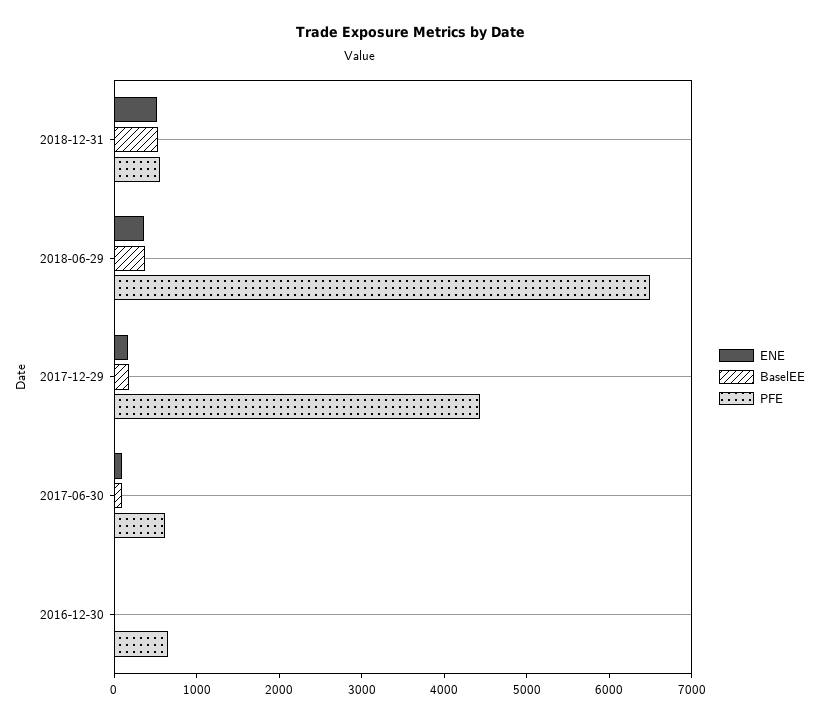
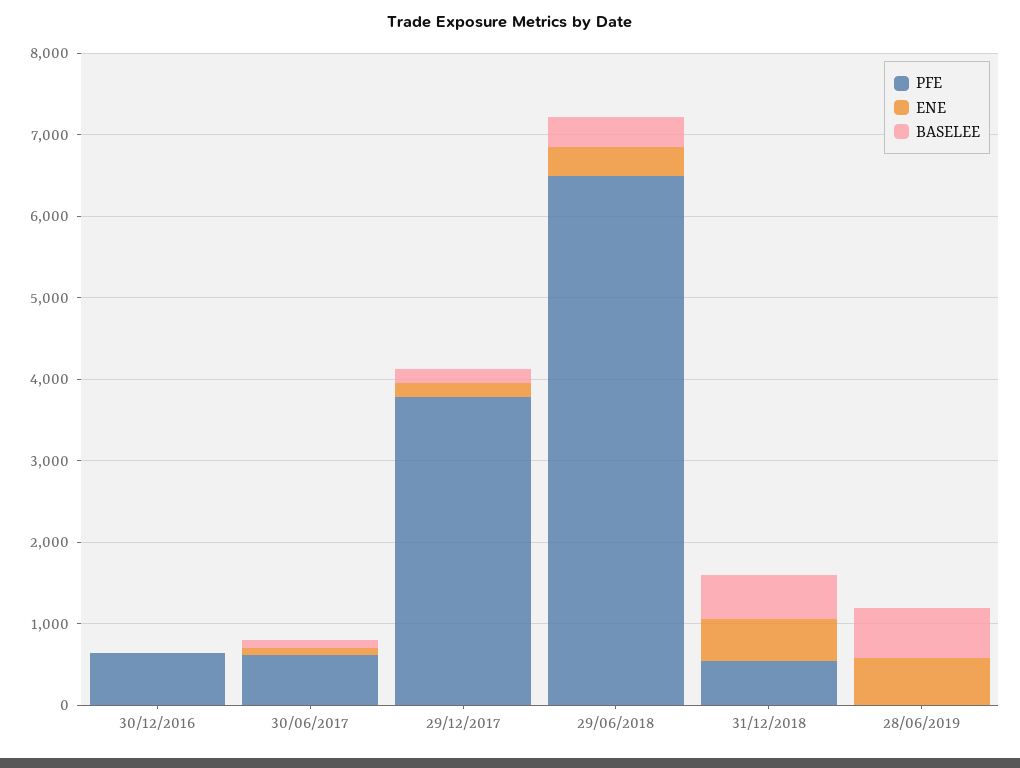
PFE, 2017-12-29: 4400 -> 3800
PFE, 28/06/2019: none -> 0
ENE, 28/06/2019: none -> 600
BaselEE, 28/06/2019: none -> 600

